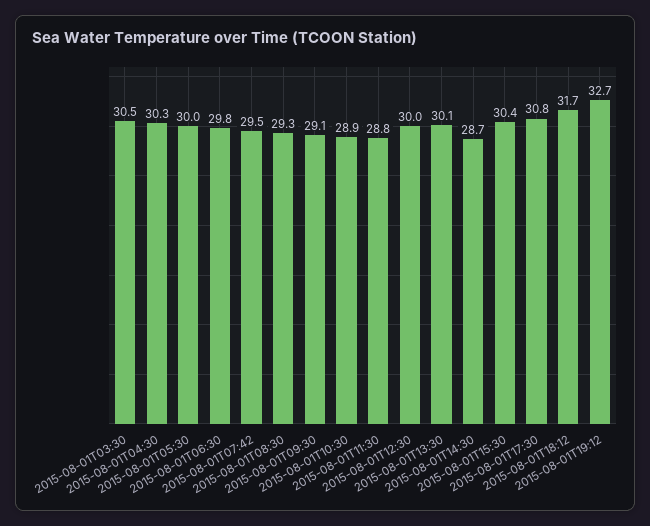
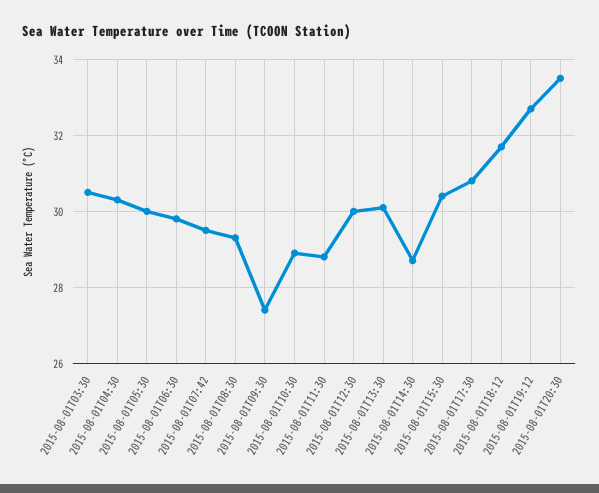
2015-08-01T09:30: 29.1 -> 27.5
2015-08-01T20:30: none -> 33.5

